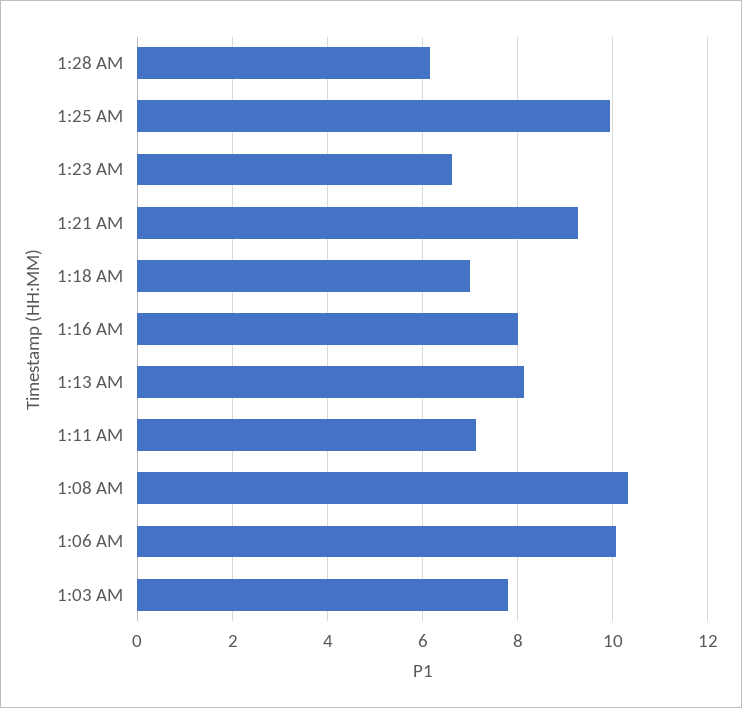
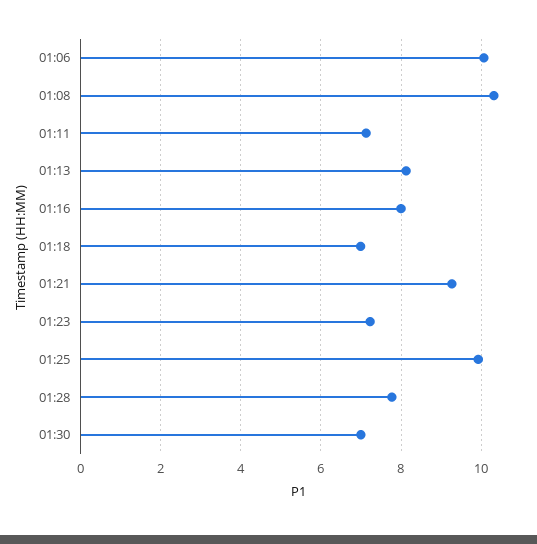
1:28 AM: 6.2 -> 7.8
1:23 AM: 6.6 -> 7.2
1:03 AM: 7.8 -> none
01:30: none -> 7

